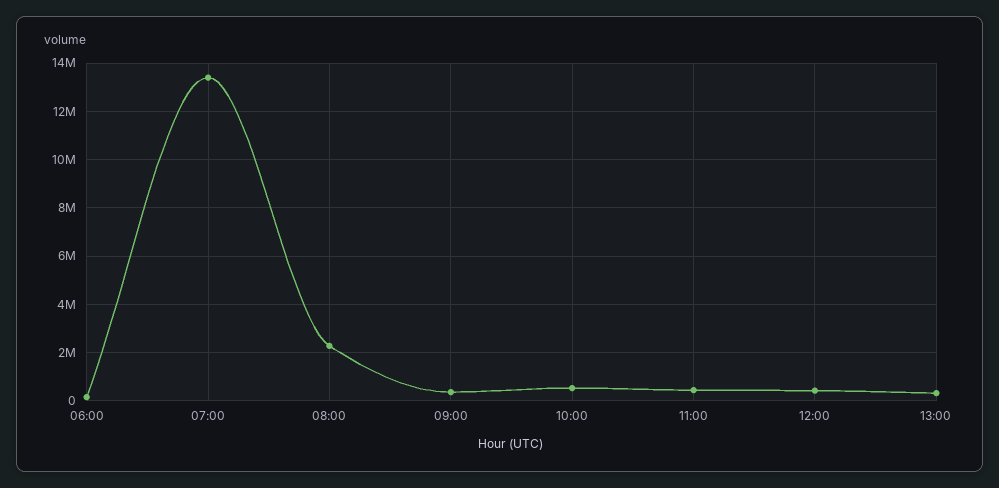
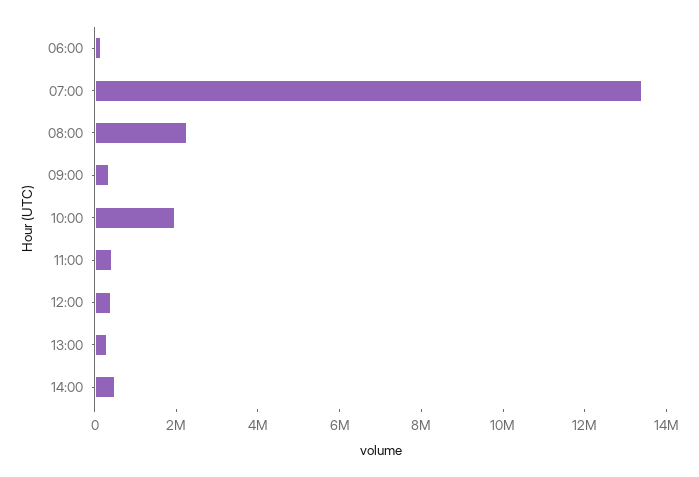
10:00: 500000 -> 2000000
14:00: none -> 500000

